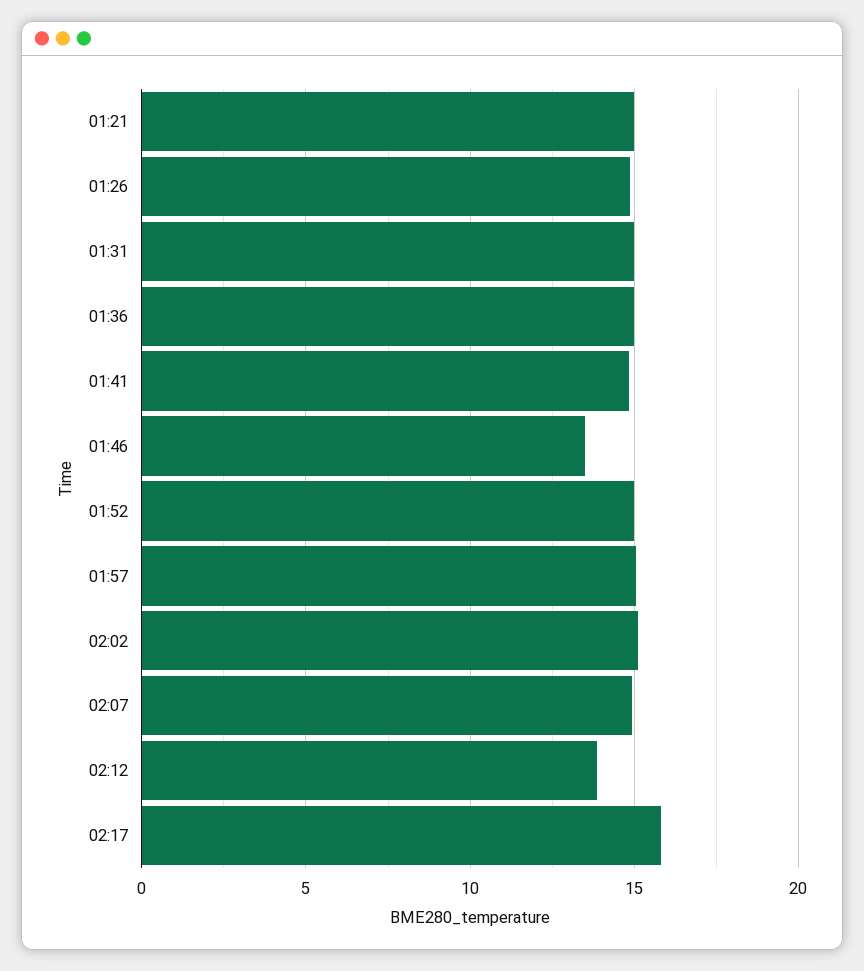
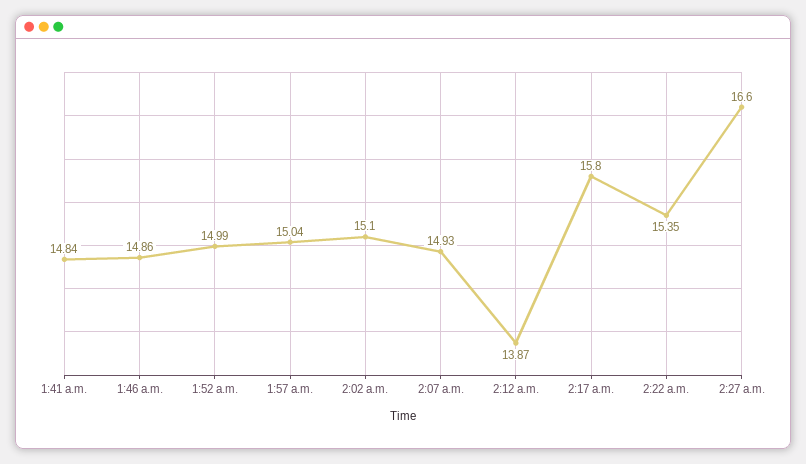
01:21: 15 -> none
01:26: 15 -> none
01:31: 15 -> none
01:36: 15 -> none
01:46: 13.5 -> 14.86
2:22 a.m.: none -> 15.35
2:27 a.m.: none -> 16.6

